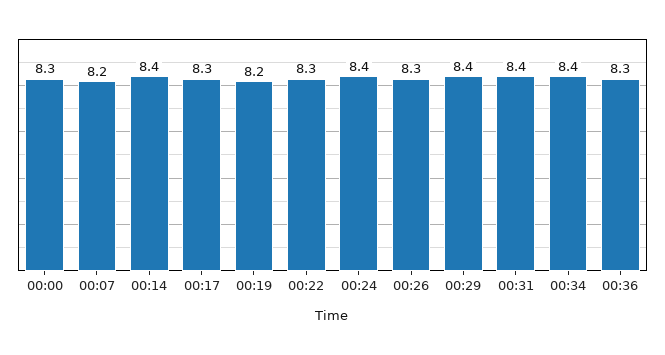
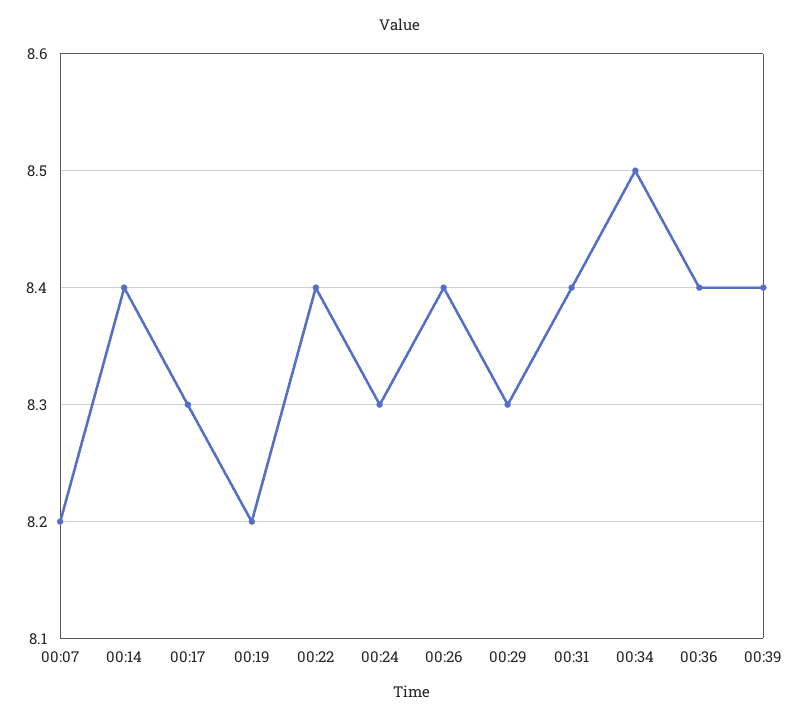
00:00: 8.3 -> none
00:22: 8.3 -> 8.4
00:24: 8.4 -> 8.3
00:26: 8.3 -> 8.4
00:29: 8.4 -> 8.3
00:34: 8.4 -> 8.5
00:36: 8.3 -> 8.4
00:39: none -> 8.4

